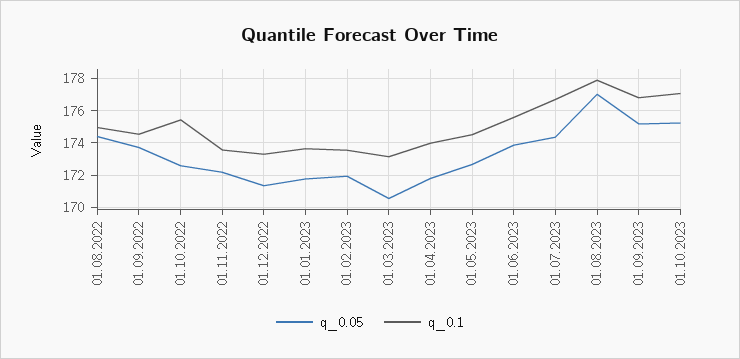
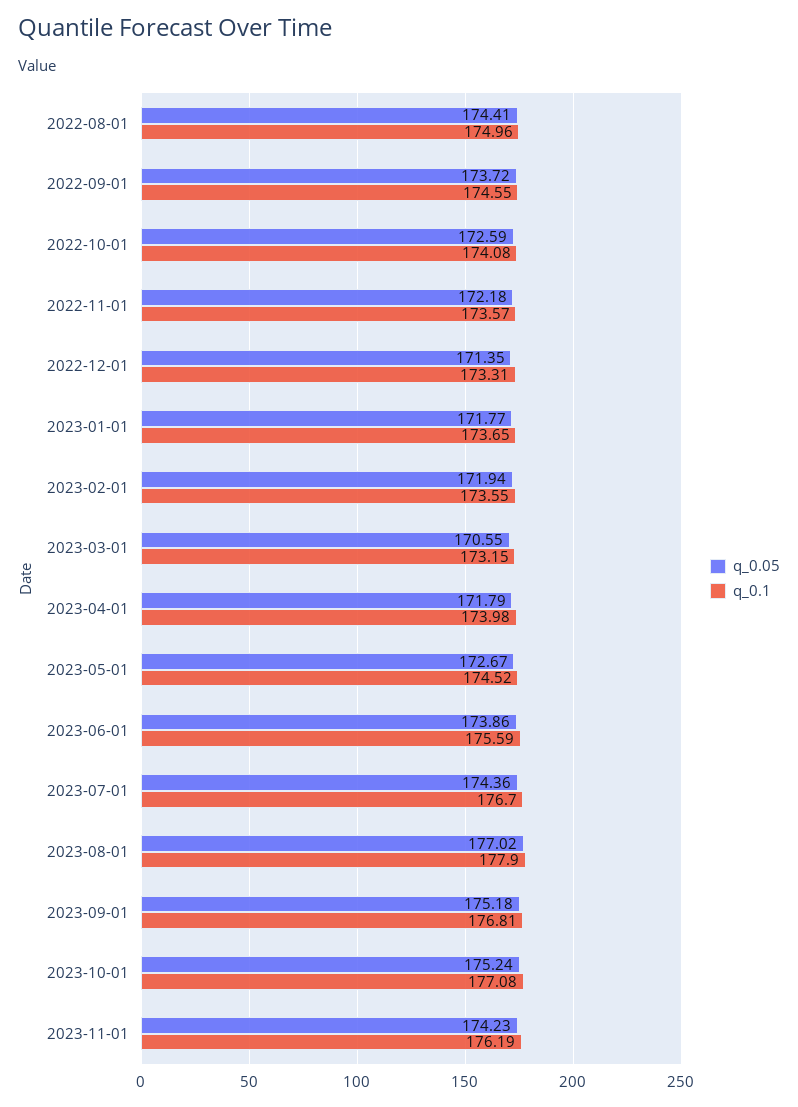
q_0.1, 01.10.2022: 175.5 -> 174.08
q_0.05, 2023-11-01: none -> 174.23
q_0.1, 2023-11-01: none -> 176.19

